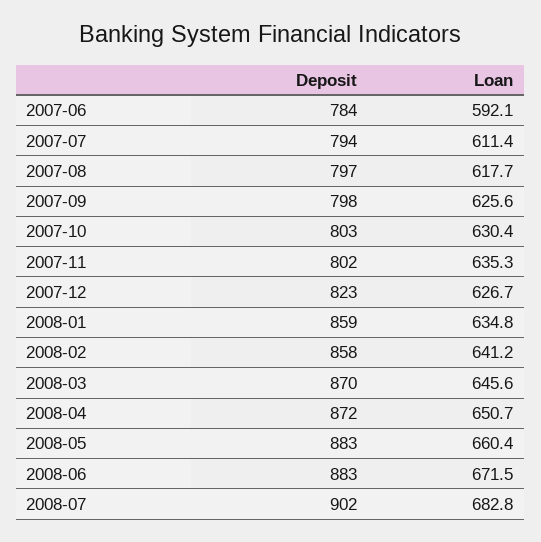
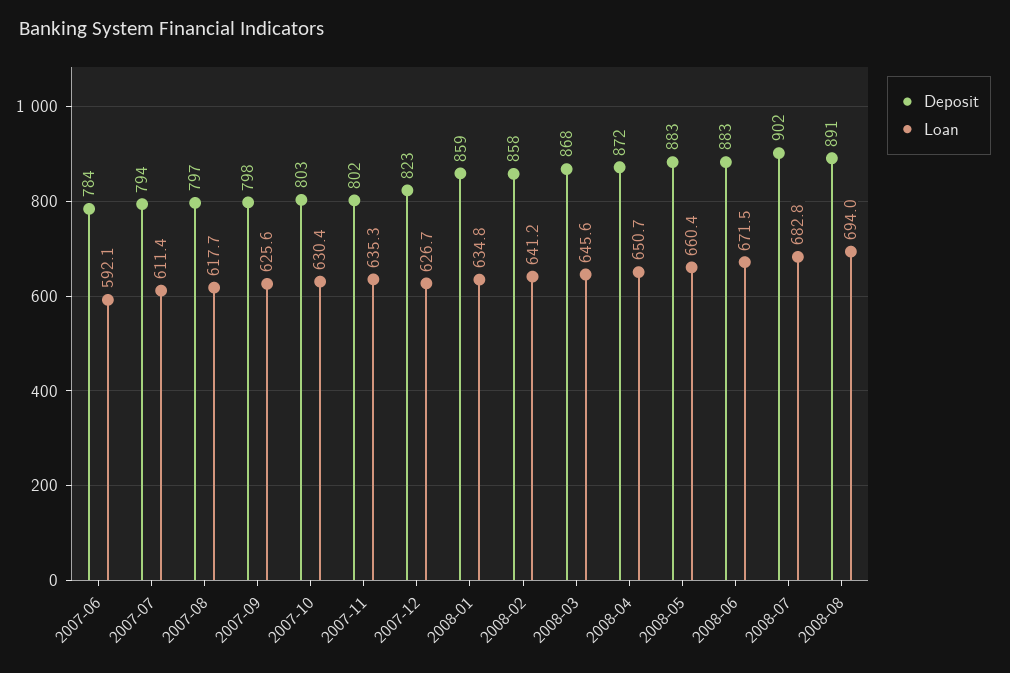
Deposit, 2008-03: 870 -> 868
Deposit, 2008-08: none -> 891
Loan, 2008-08: none -> 694

